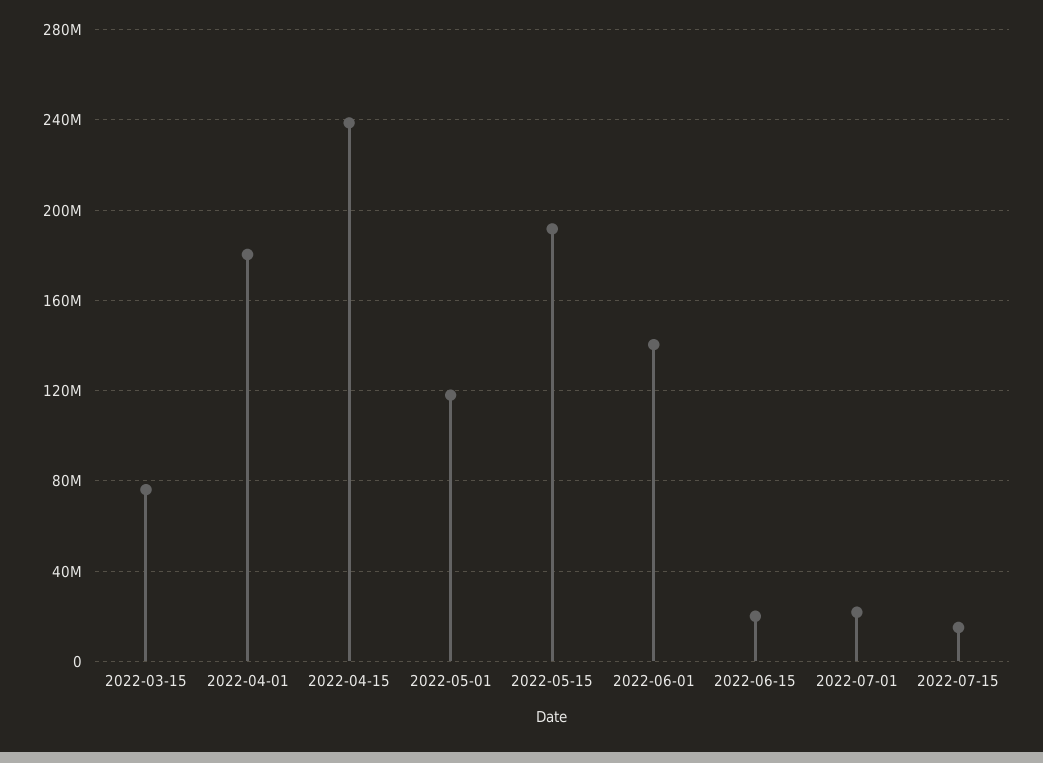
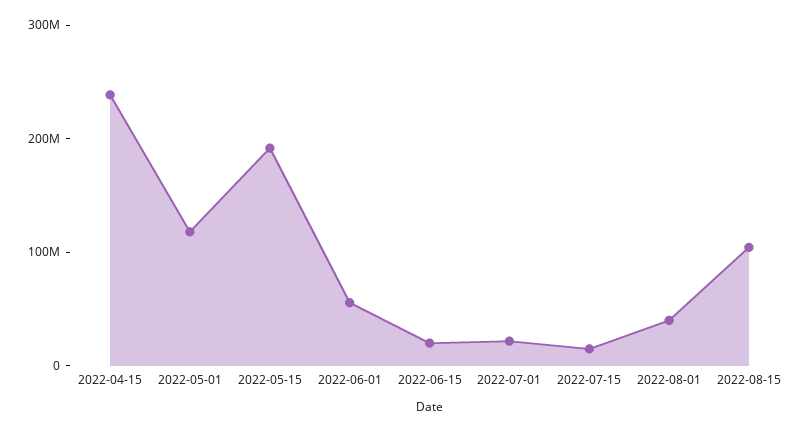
2022-03-15: 75000000 -> none
2022-04-01: 180000000 -> none
2022-06-01: 140000000 -> 60000000
2022-08-01: none -> 40000000
2022-08-15: none -> 100000000

